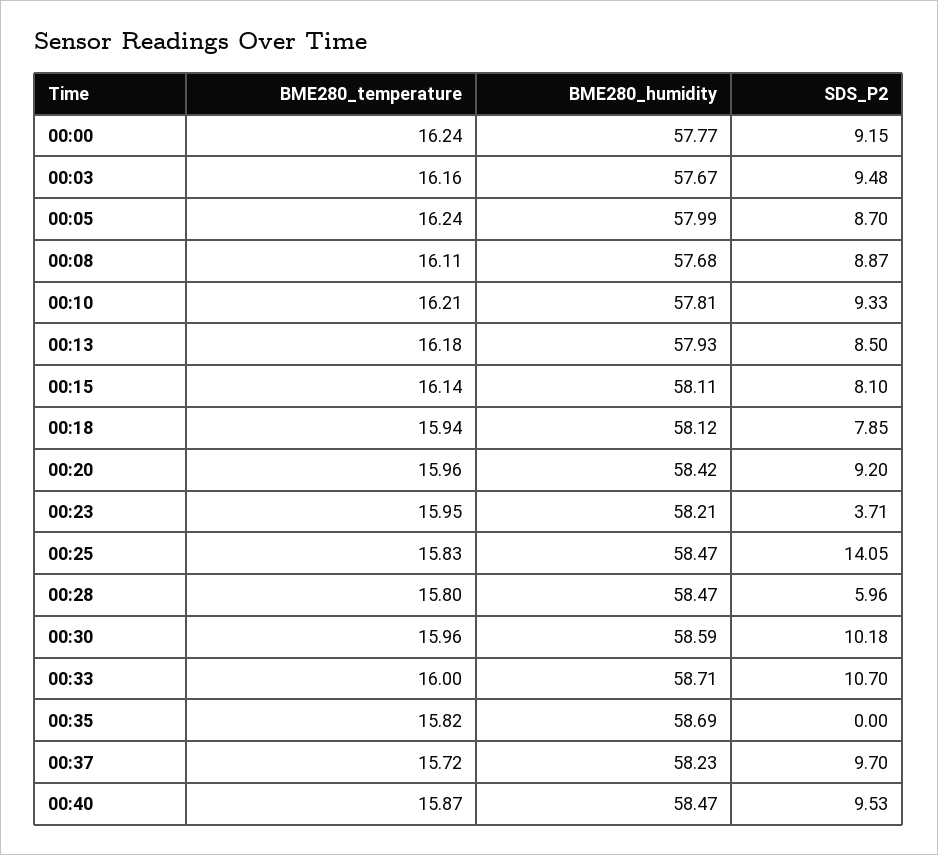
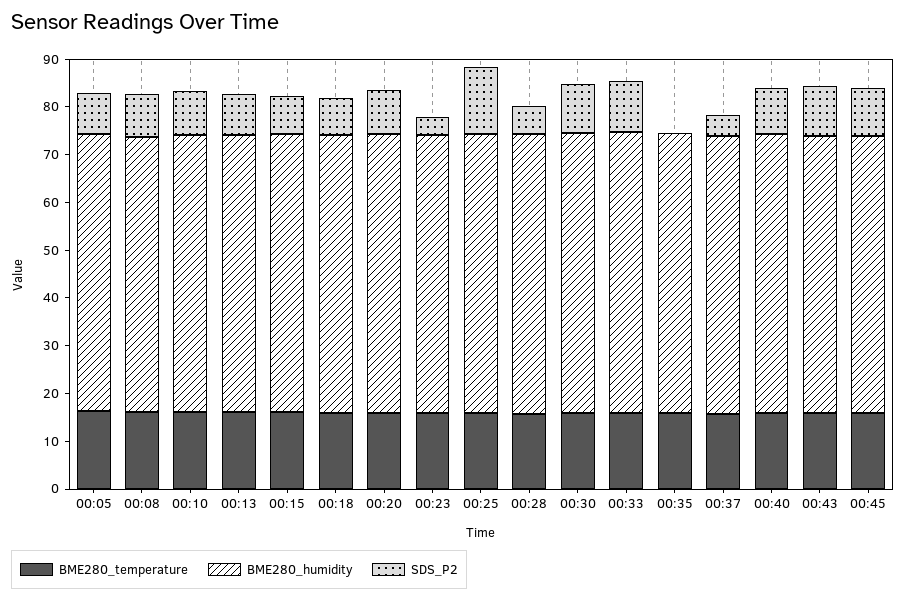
BME280_temperature, 00:00: 16.24 -> none
BME280_humidity, 00:00: 57.77 -> none
SDS_P2, 00:00: 9.15 -> none
BME280_temperature, 00:03: 16.16 -> none
BME280_humidity, 00:03: 57.67 -> none
SDS_P2, 00:03: 9.48 -> none
SDS_P2, 00:37: 9.7 -> 4
BME280_temperature, 00:43: none -> 16
BME280_humidity, 00:43: none -> 58
SDS_P2, 00:43: none -> 10
BME280_temperature, 00:45: none -> 16
BME280_humidity, 00:45: none -> 58
SDS_P2, 00:45: none -> 10

